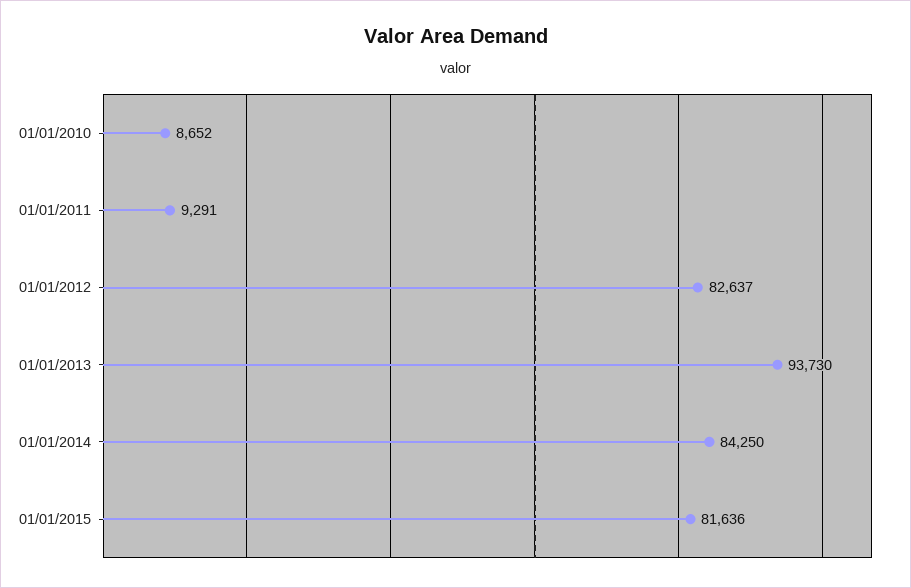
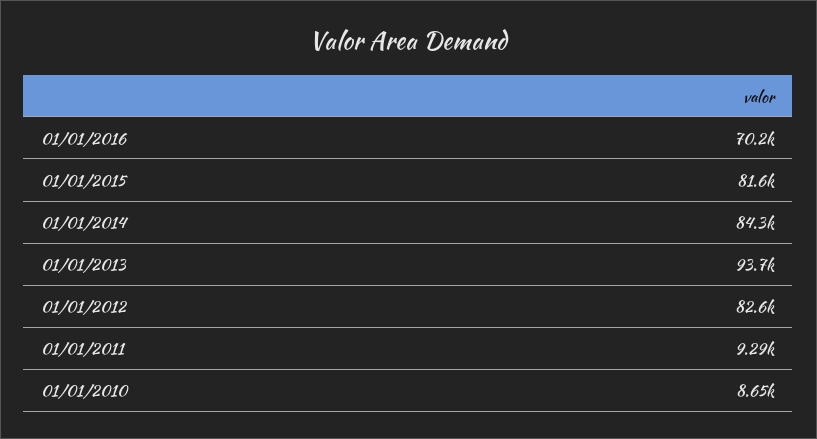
01/01/2016: none -> 70200

